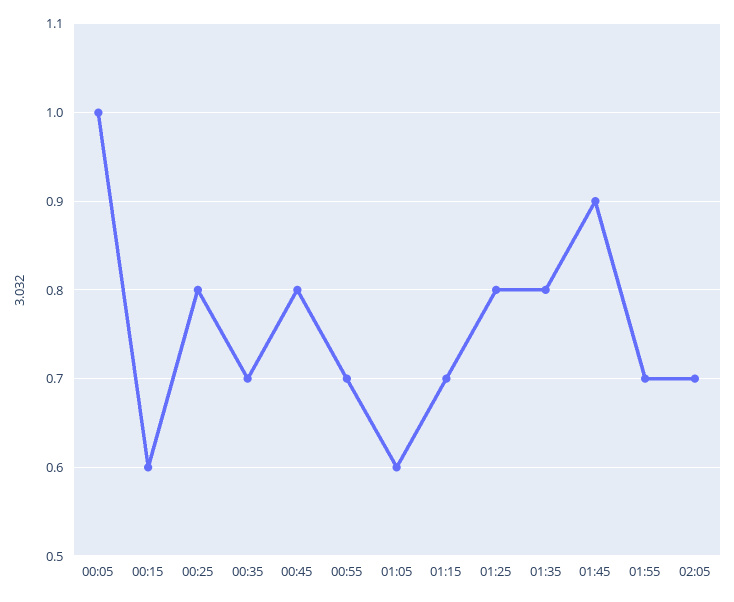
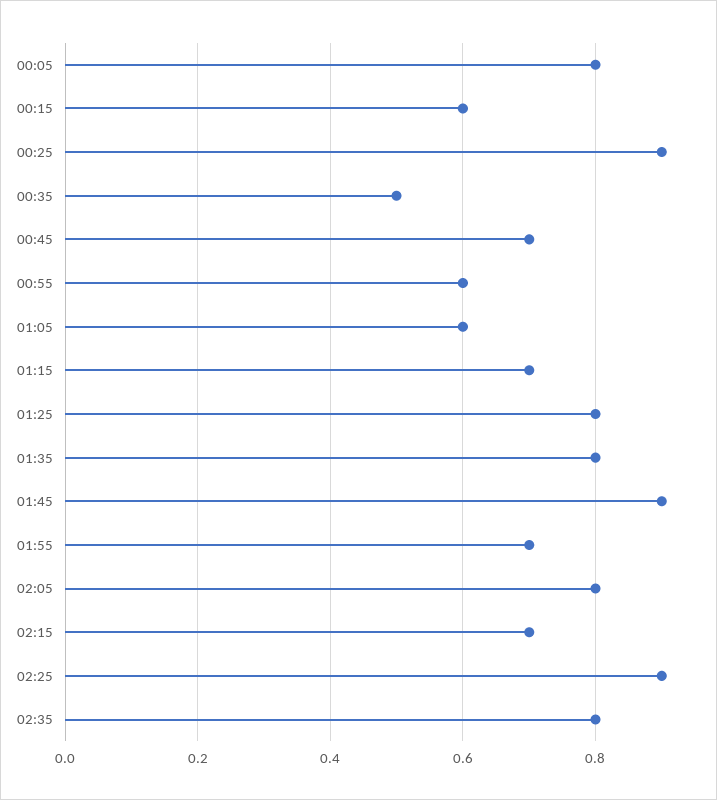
00:05: 1 -> 0.8
00:25: 0.8 -> 0.9
00:35: 0.7 -> 0.5
00:45: 0.8 -> 0.7
00:55: 0.7 -> 0.6
02:05: 0.7 -> 0.8
02:15: none -> 0.7
02:25: none -> 0.9
02:35: none -> 0.8

